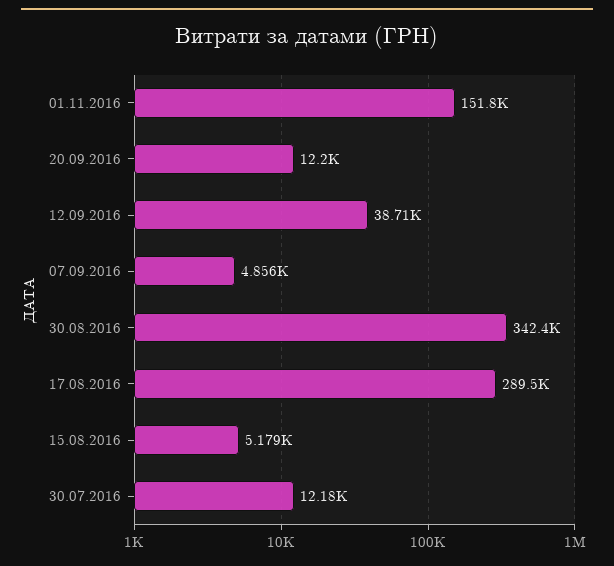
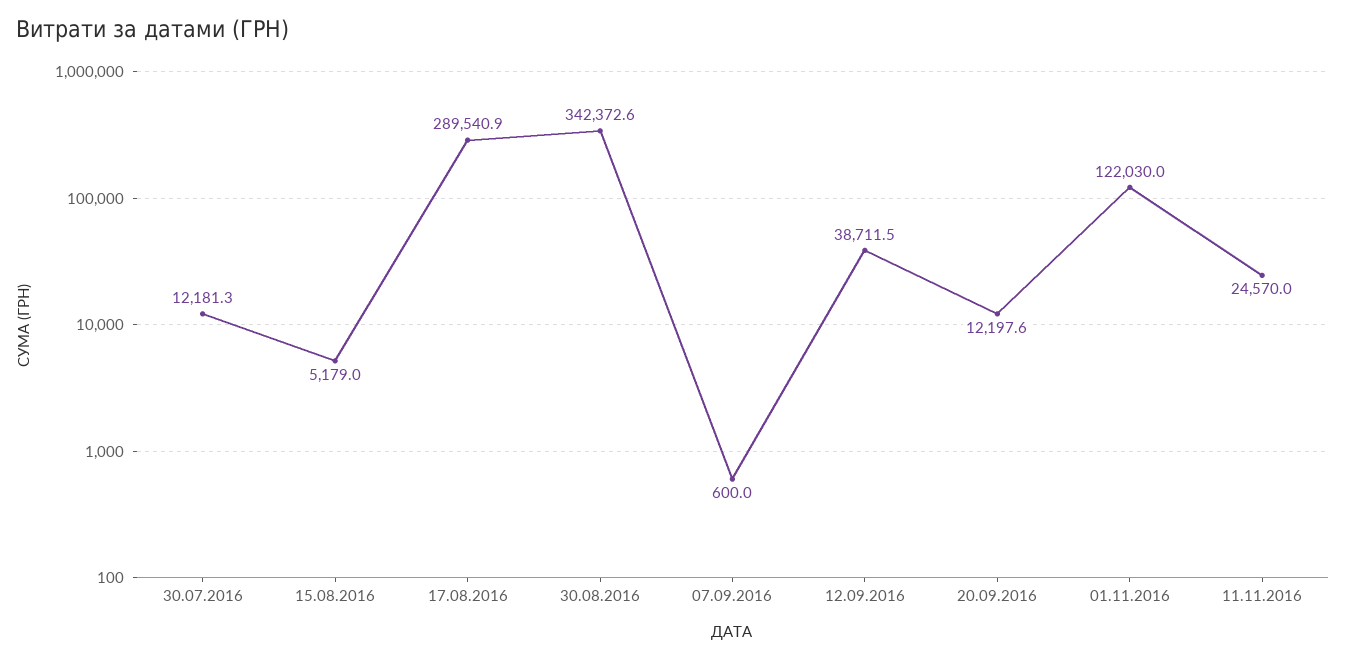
01.11.2016: 151800 -> 122030
07.09.2016: 4856 -> 600
11.11.2016: none -> 24570

